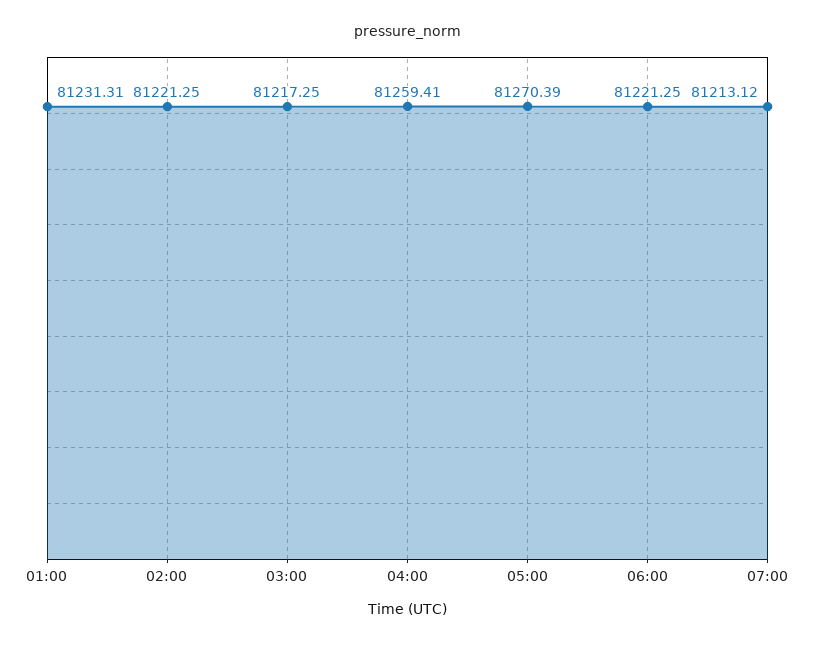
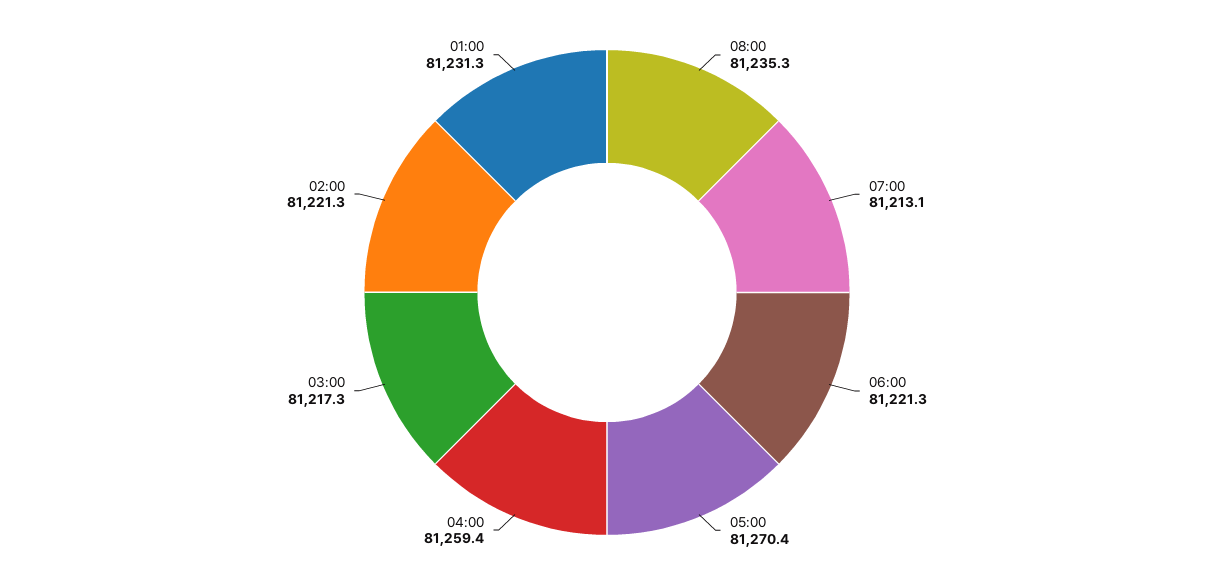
08:00: none -> 81235.3

